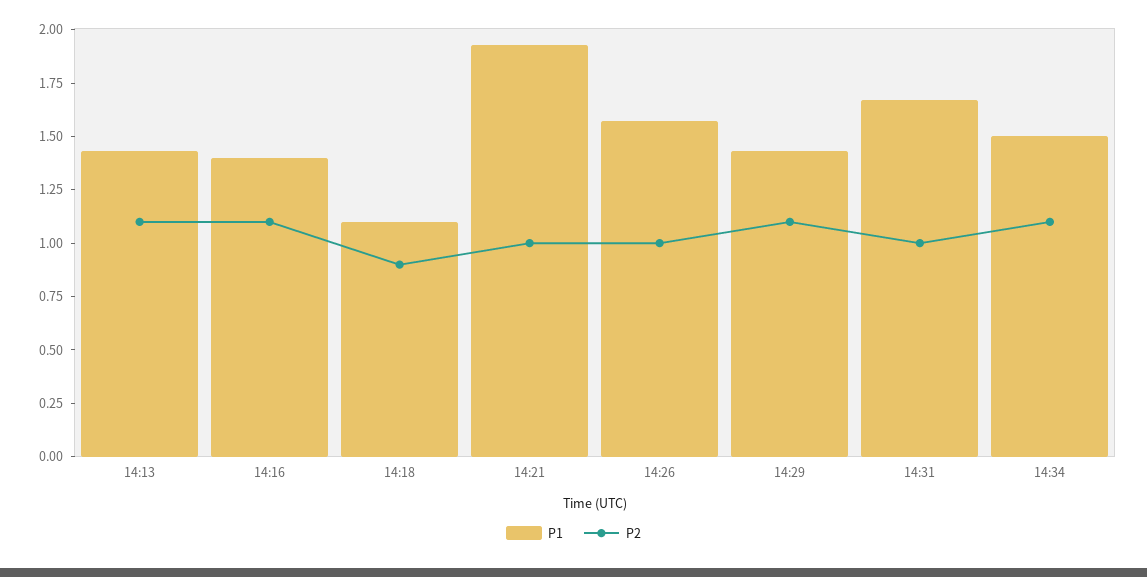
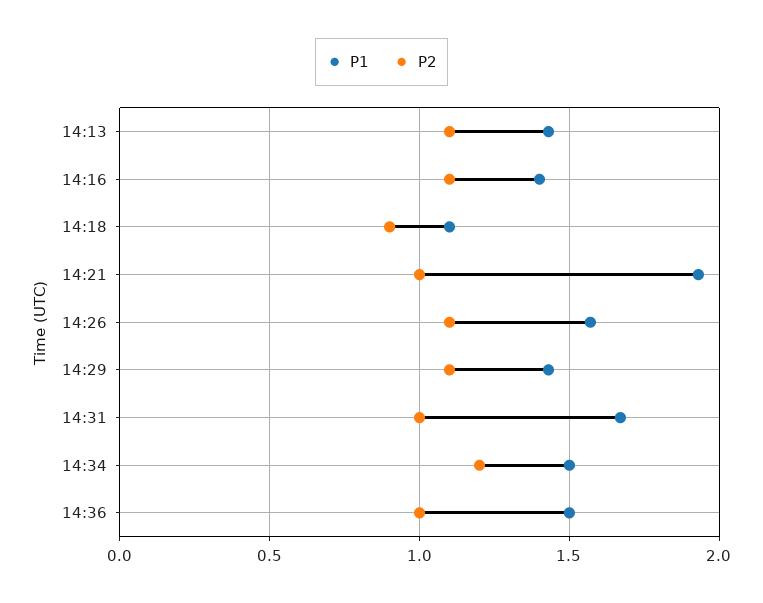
P2, 14:26: 1 -> 1.1
P2, 14:34: 1.1 -> 1.2
P1, 14:36: none -> 1.5
P2, 14:36: none -> 1

